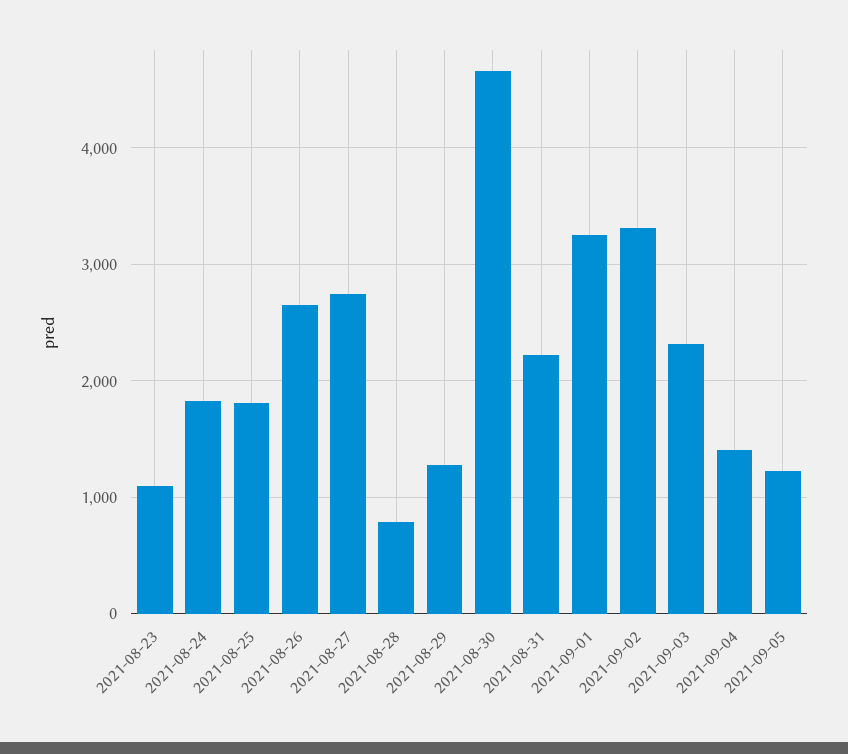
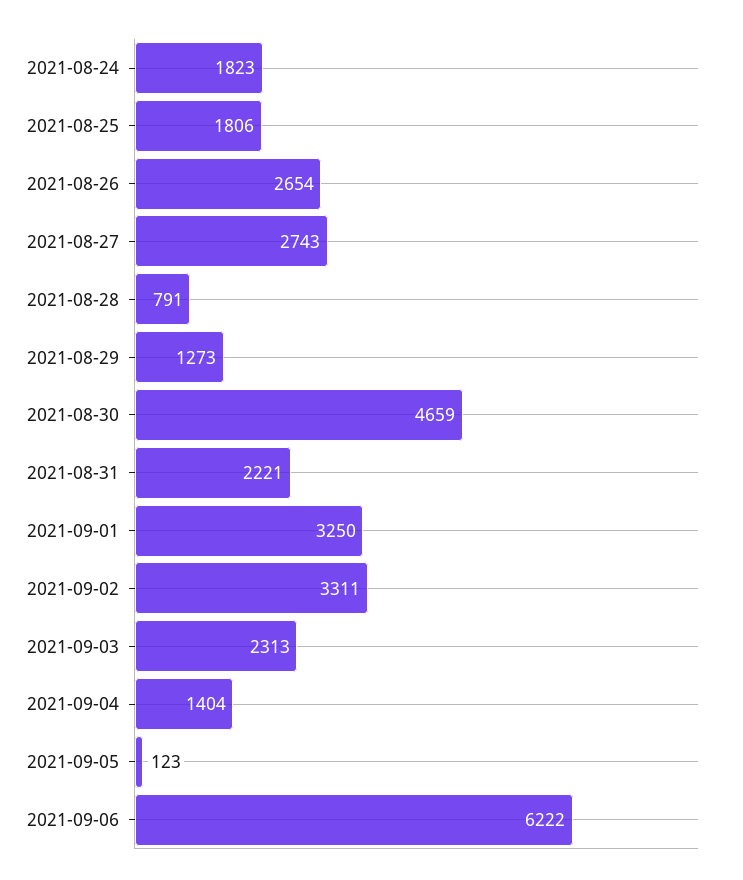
2021-08-23: 1100 -> none
2021-09-05: 1200 -> 123
2021-09-06: none -> 6222

